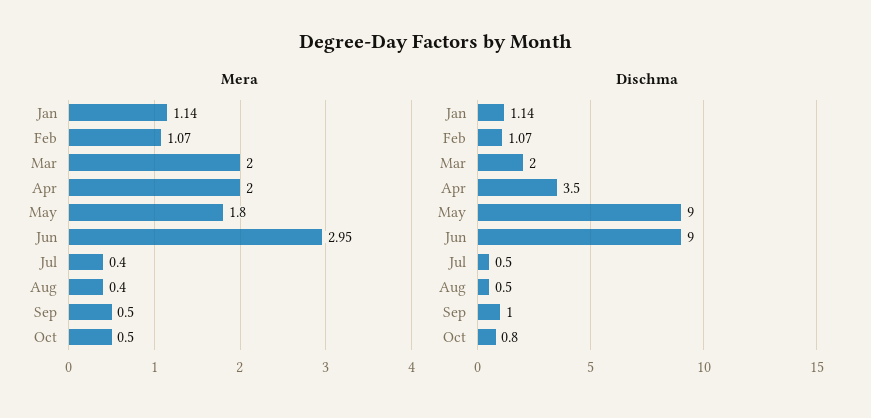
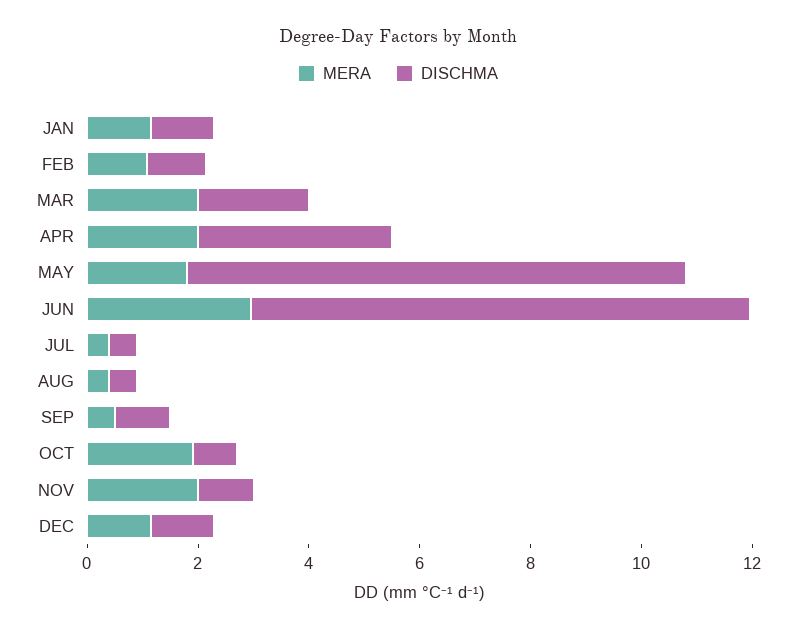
Mera, Oct: 0.5 -> 2
Mera, NOV: none -> 2
Dischma, NOV: none -> 1
Mera, DEC: none -> 1
Dischma, DEC: none -> 1

